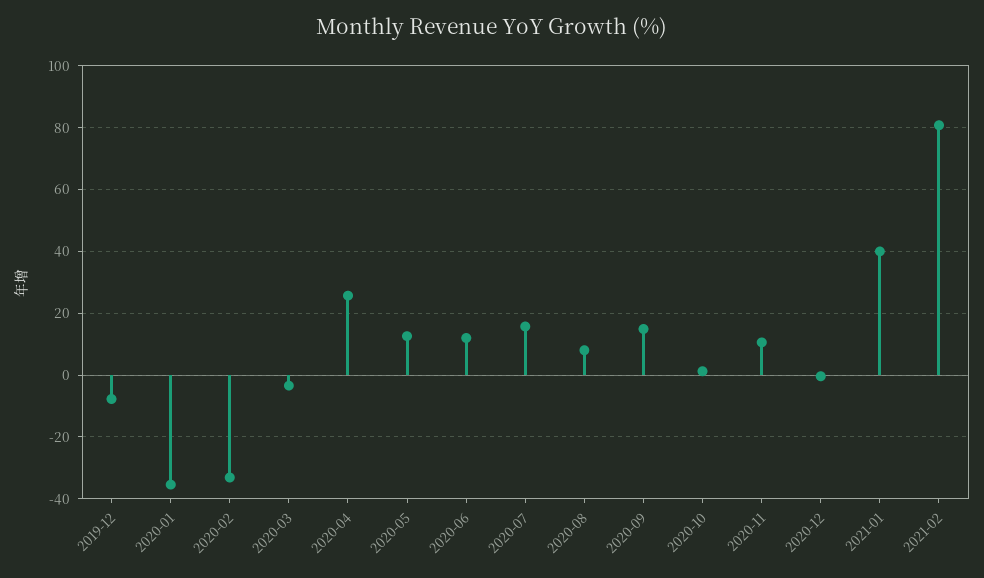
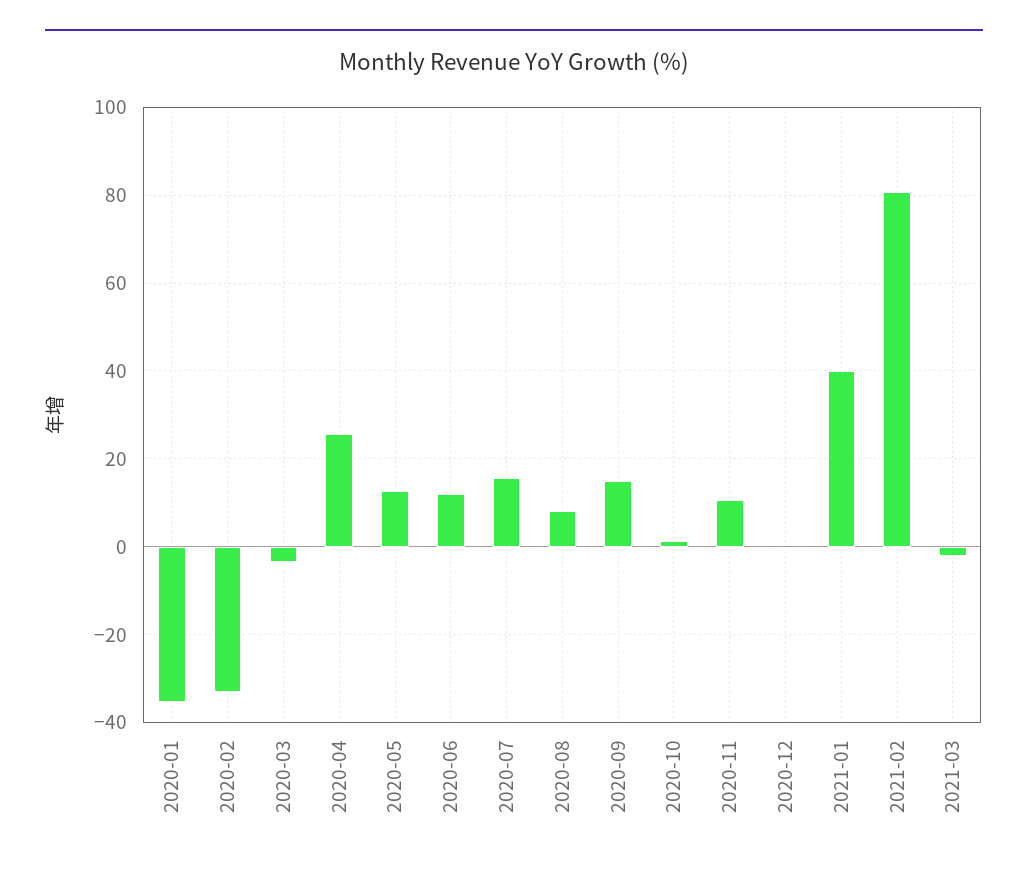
2019-12: -8 -> none
2021-03: none -> -2

